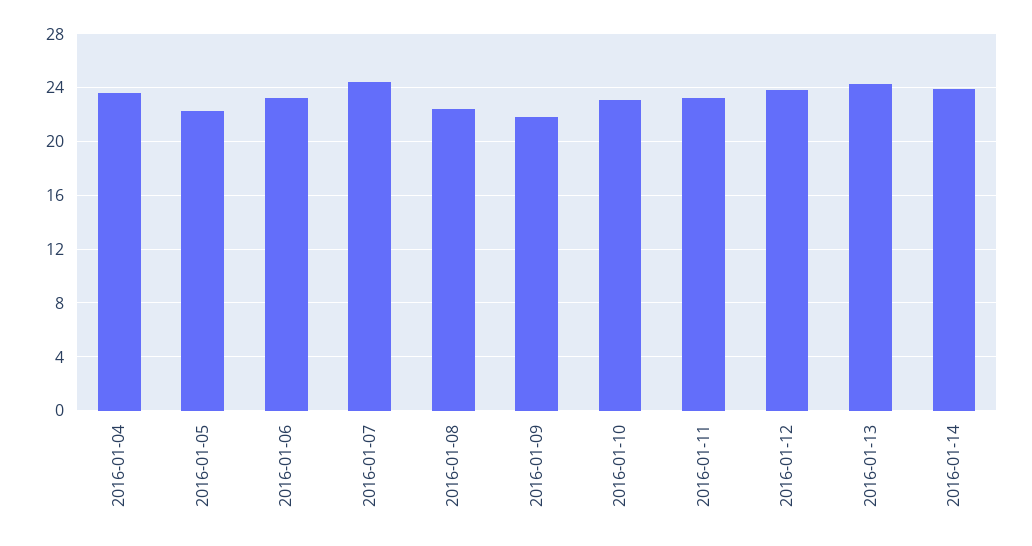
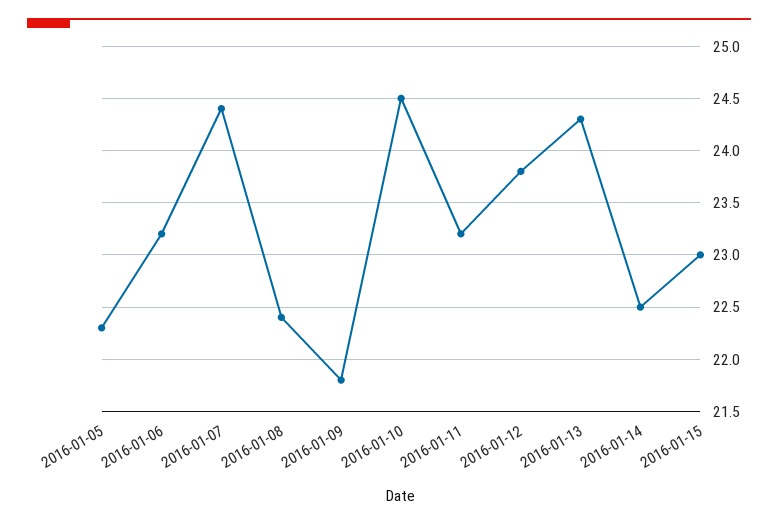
2016-01-04: 23.5 -> none
2016-01-10: 23 -> 24.5
2016-01-14: 24 -> 22.5
2016-01-15: none -> 23

